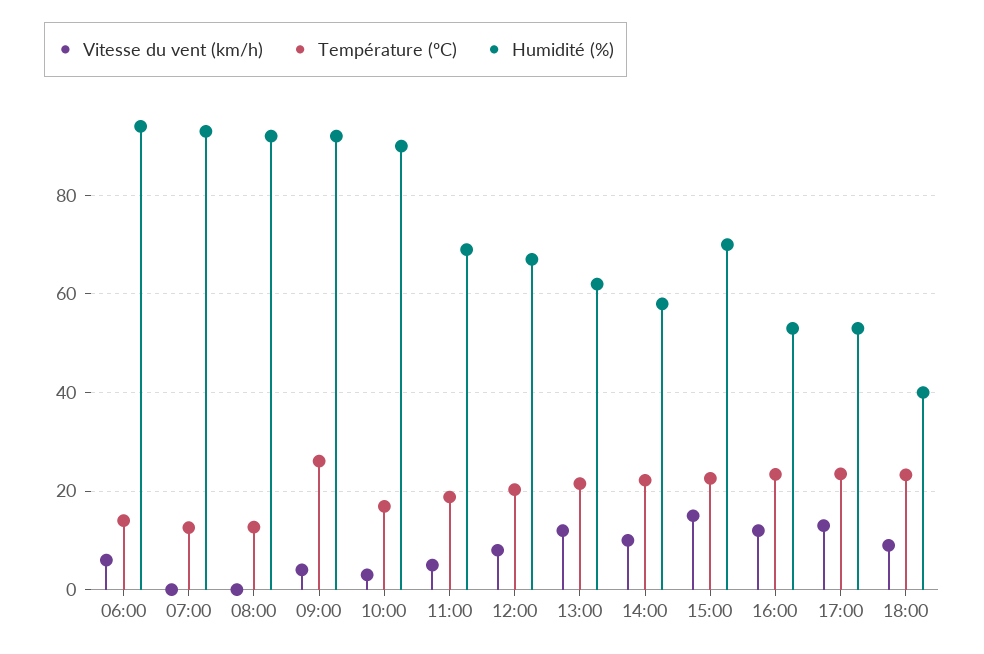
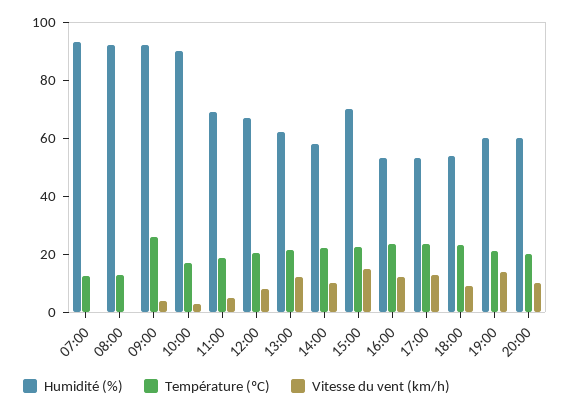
Vitesse du vent (km/h), 06:00: 6 -> none
Température (ºC), 06:00: 14 -> none
Humidité (%), 06:00: 94 -> none
Humidité (%), 18:00: 40 -> 55
Humidité (%), 19:00: none -> 60
Température (ºC), 19:00: none -> 20
Vitesse du vent (km/h), 19:00: none -> 15
Humidité (%), 20:00: none -> 60
Température (ºC), 20:00: none -> 20
Vitesse du vent (km/h), 20:00: none -> 10

